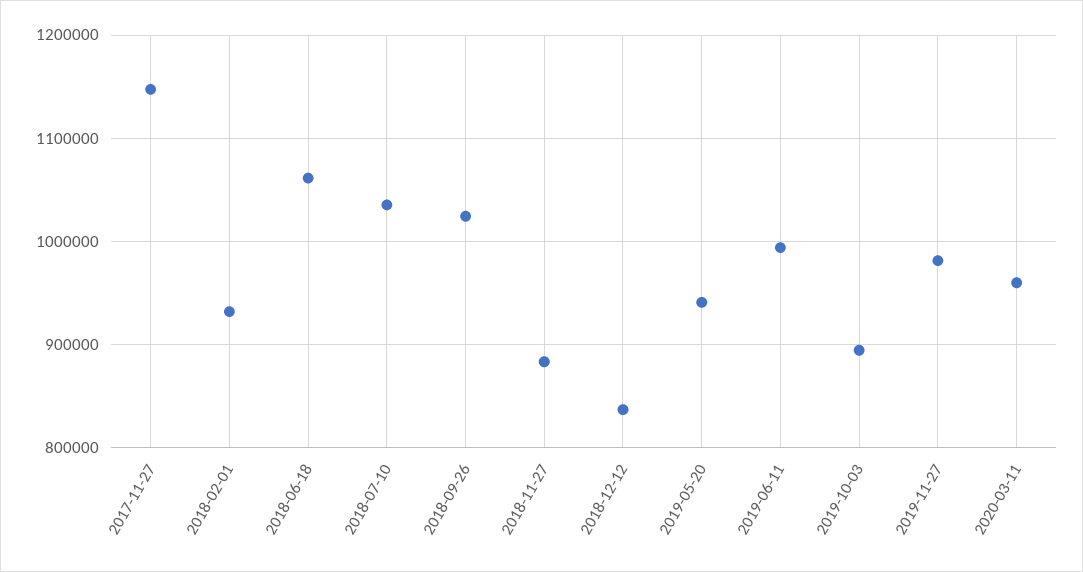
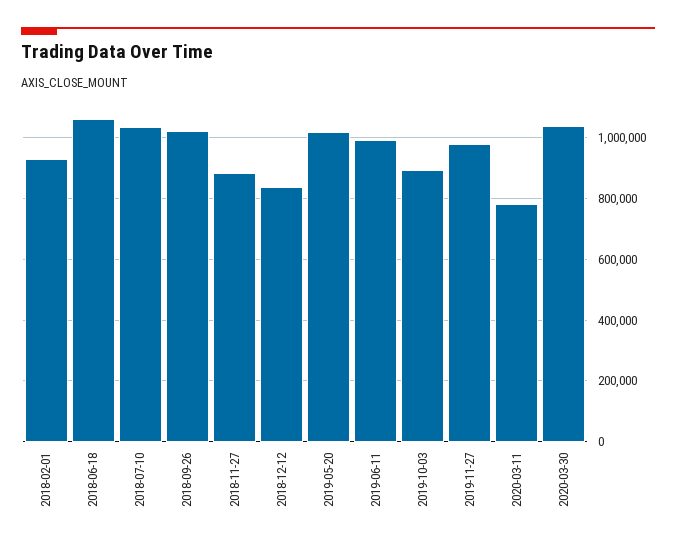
2017-11-27: 1150000 -> none
2019-05-20: 940000 -> 1020000
2020-03-11: 960000 -> 780000
2020-03-30: none -> 1040000

